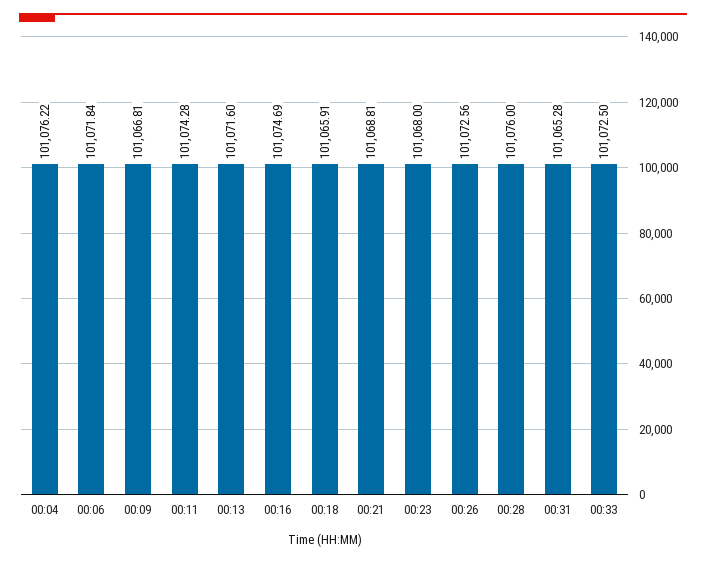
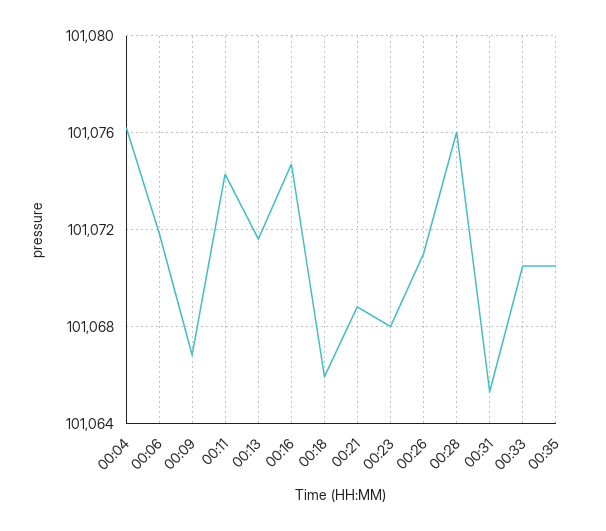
00:26: 101072.56 -> 101071
00:33: 101072.5 -> 101070.5
00:35: none -> 101070.5

